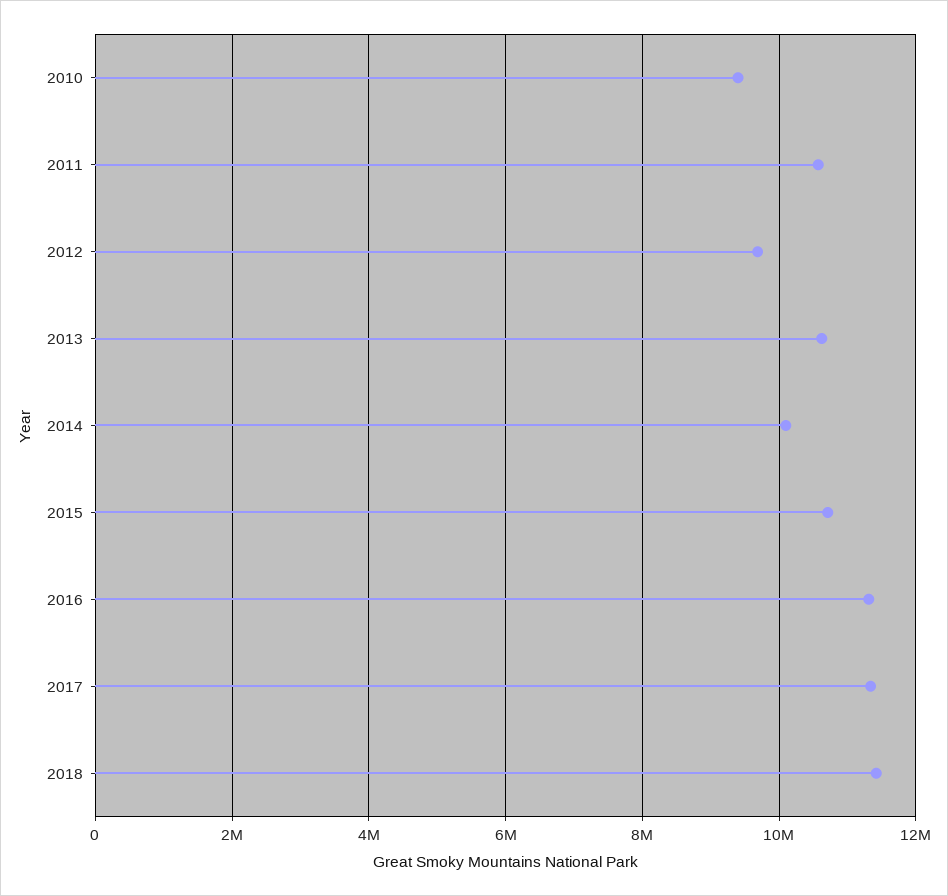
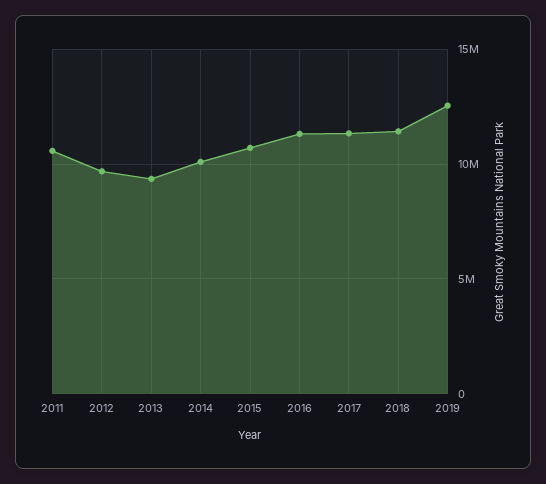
2010: 9400000 -> none
2013: 10600000 -> 9500000
2019: none -> 12500000

